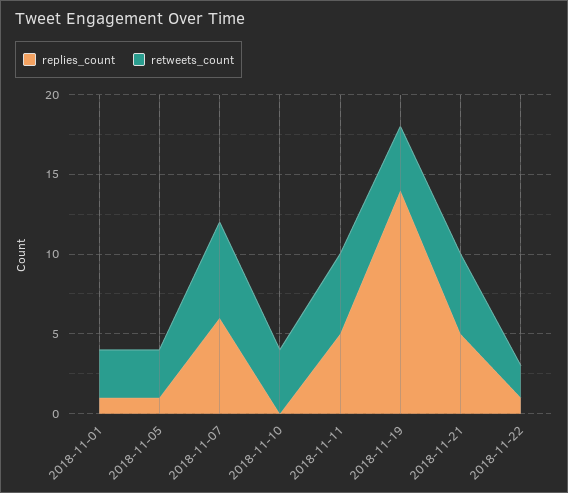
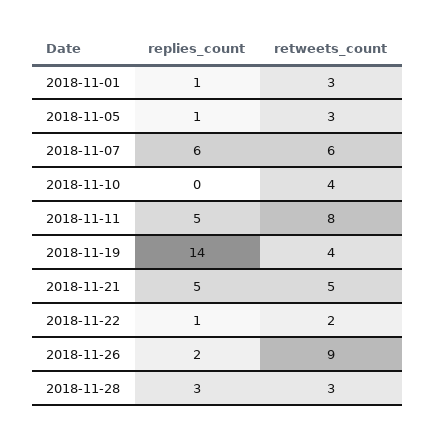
retweets_count, 2018-11-11: 5 -> 8
replies_count, 2018-11-26: none -> 2
retweets_count, 2018-11-26: none -> 9
replies_count, 2018-11-28: none -> 3
retweets_count, 2018-11-28: none -> 3

